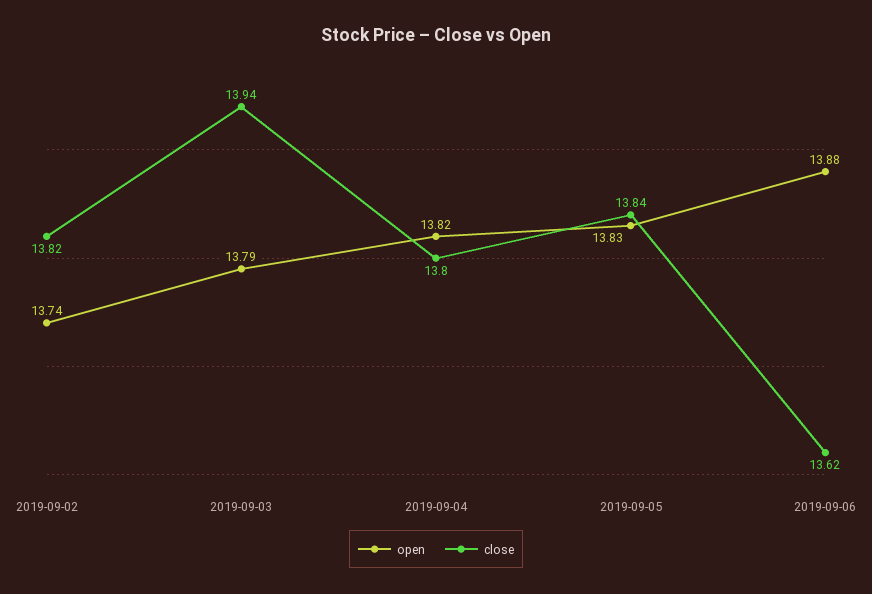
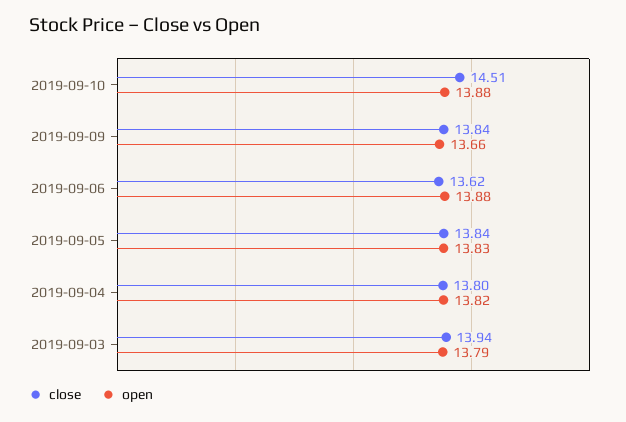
open, 2019-09-02: 13.74 -> none
close, 2019-09-02: 13.82 -> none
close, 2019-09-10: none -> 14.51
open, 2019-09-10: none -> 13.88
close, 2019-09-09: none -> 13.84
open, 2019-09-09: none -> 13.66

